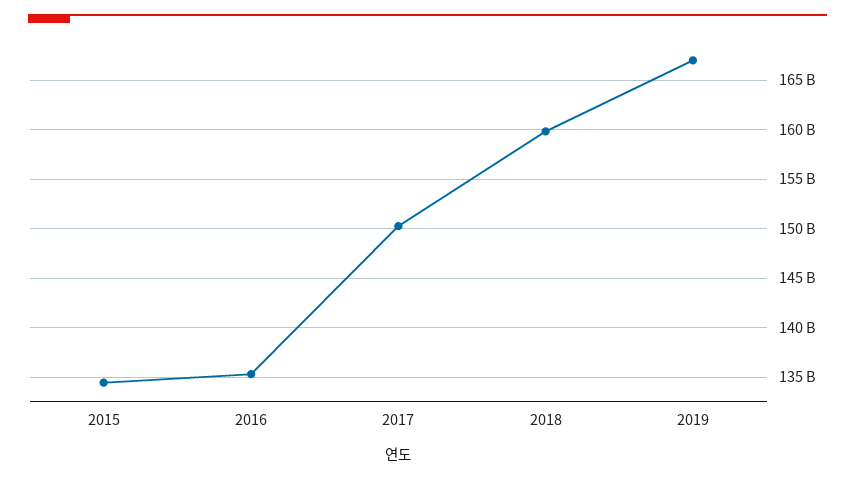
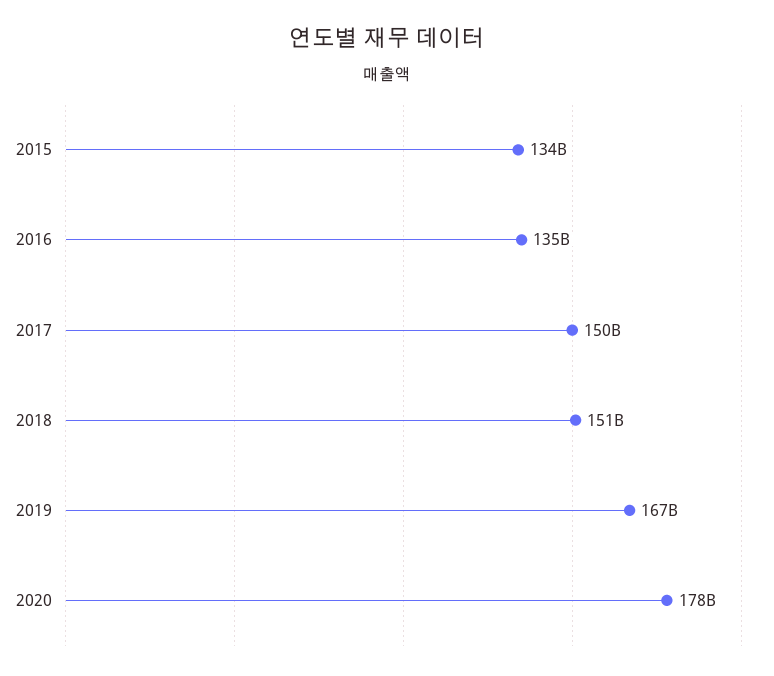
2018: 160000000000 -> 151000000000
2020: none -> 178000000000

